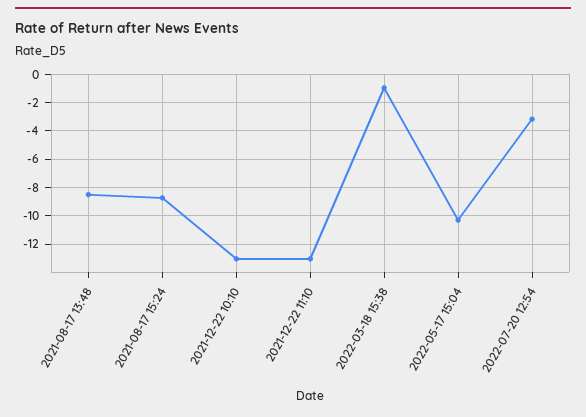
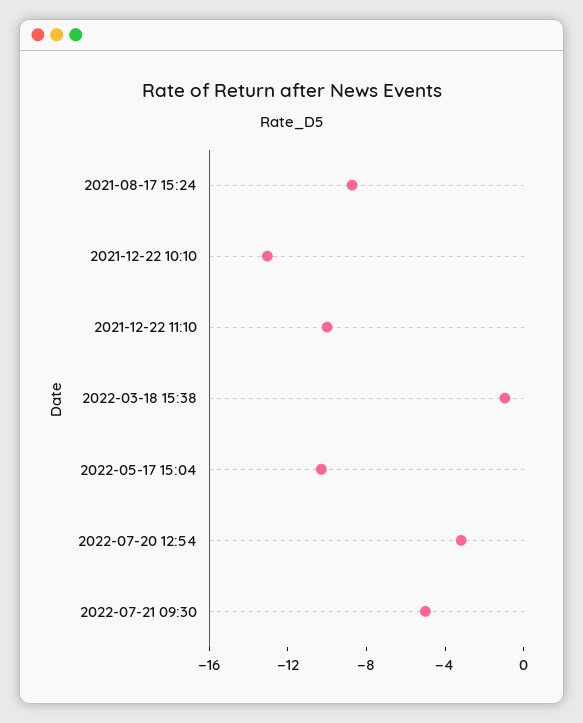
2021-08-17 13:48: -8.5 -> none
2021-12-22 11:10: -13 -> -10
2022-07-21 09:30: none -> -5

